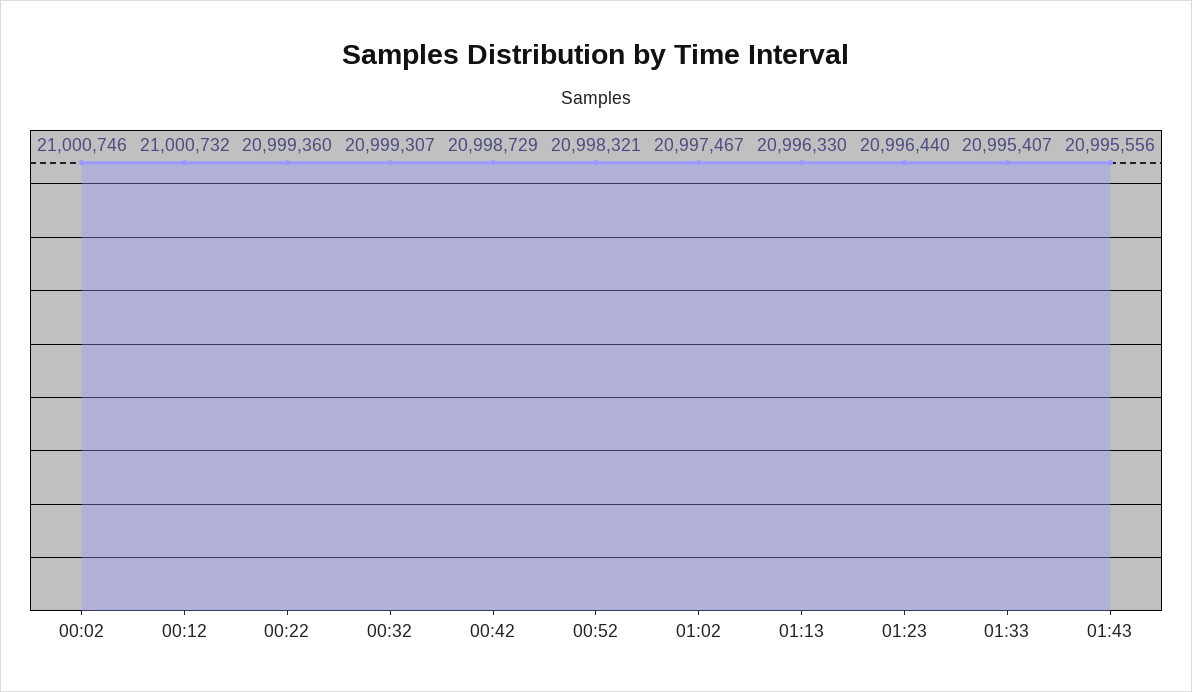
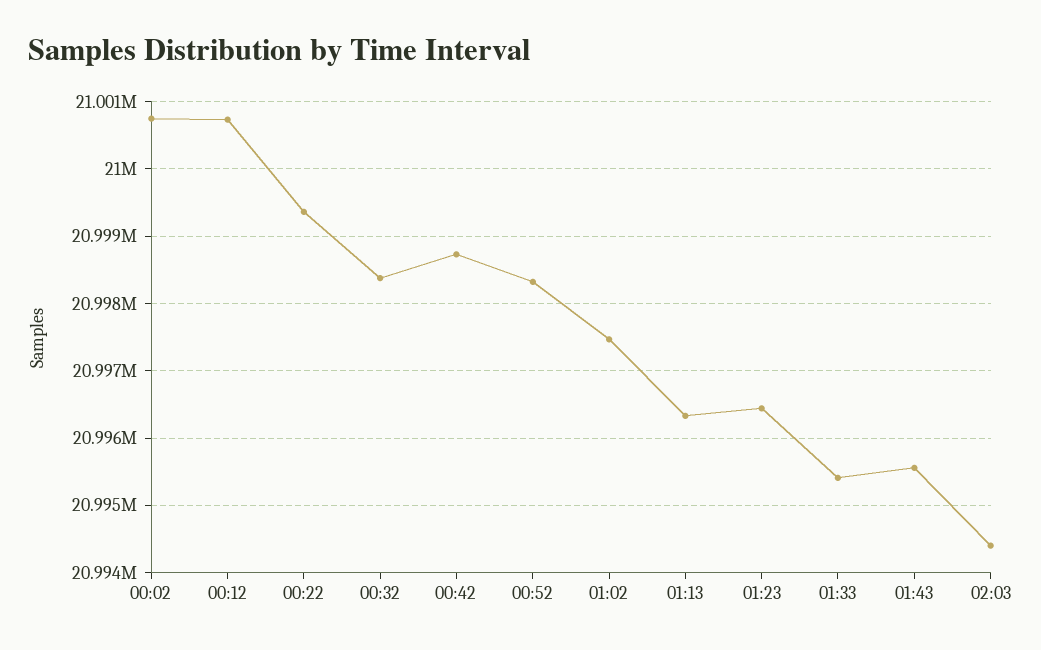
00:32: 20999307 -> 20998400
02:03: none -> 20994400

